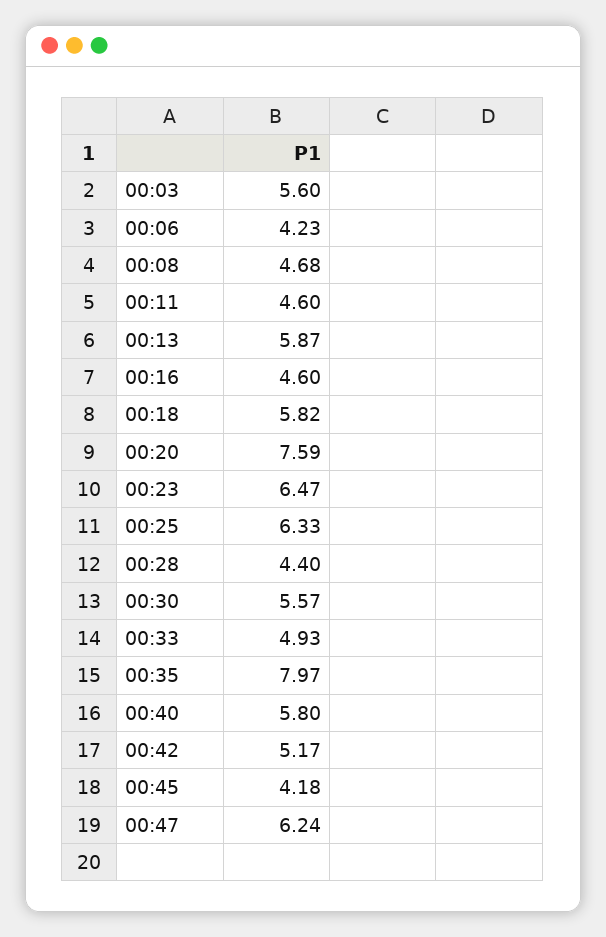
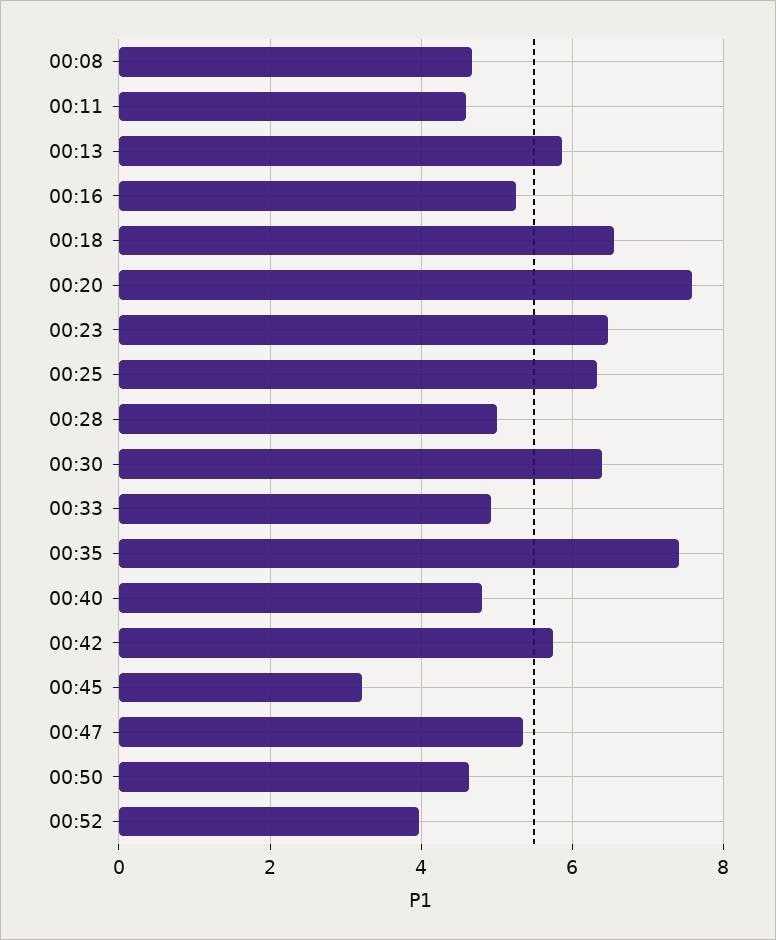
00:03: 5.6 -> none
00:06: 4.23 -> none
00:16: 4.6 -> 5.2
00:18: 5.82 -> 6.6
00:28: 4.4 -> 5
00:30: 5.57 -> 6.4
00:35: 7.97 -> 7.4
00:40: 5.8 -> 4.8
00:42: 5.17 -> 5.8
00:45: 4.18 -> 3.2
00:47: 6.24 -> 5.4
00:50: none -> 4.6
00:52: none -> 4

